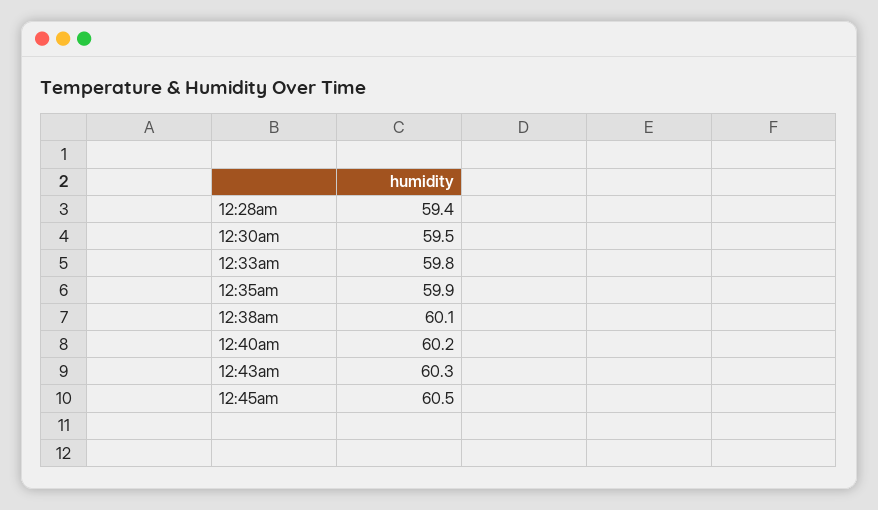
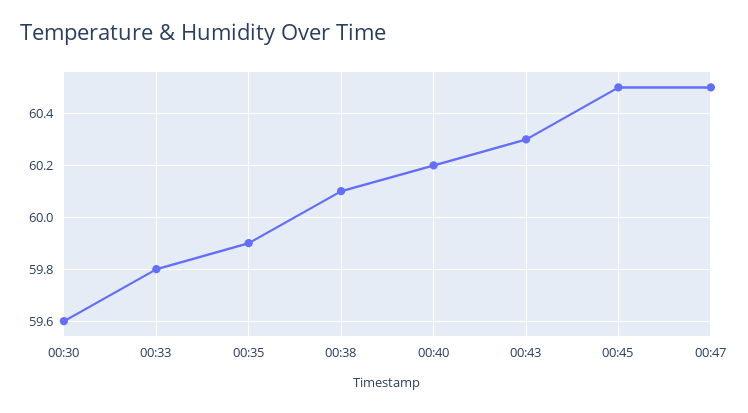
12:28am: 59.4 -> none
12:30am: 59.5 -> 59.6
00:47: none -> 60.5

